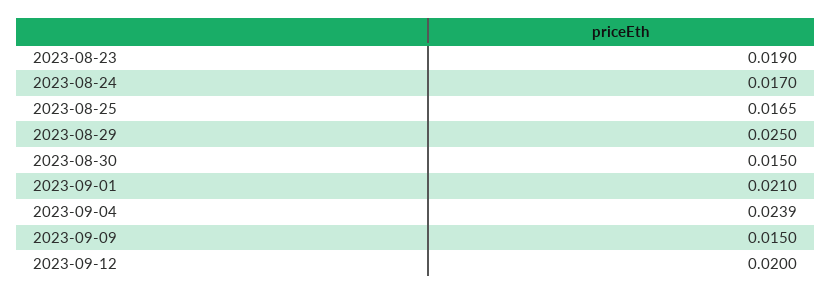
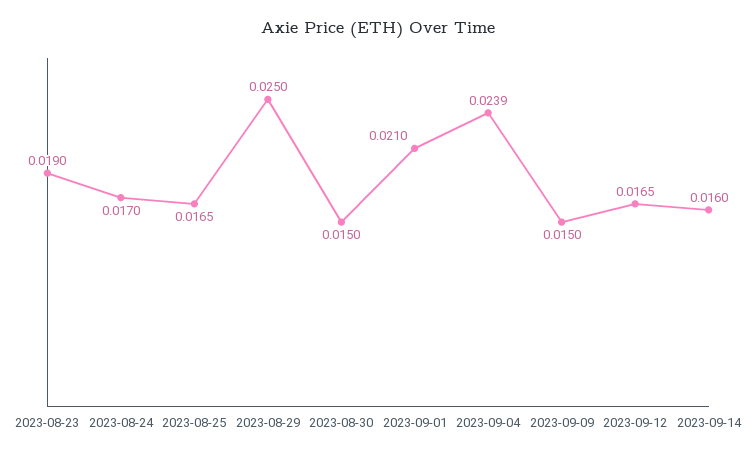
2023-09-12: 0.02 -> 0.0165
2023-09-14: none -> 0.016

